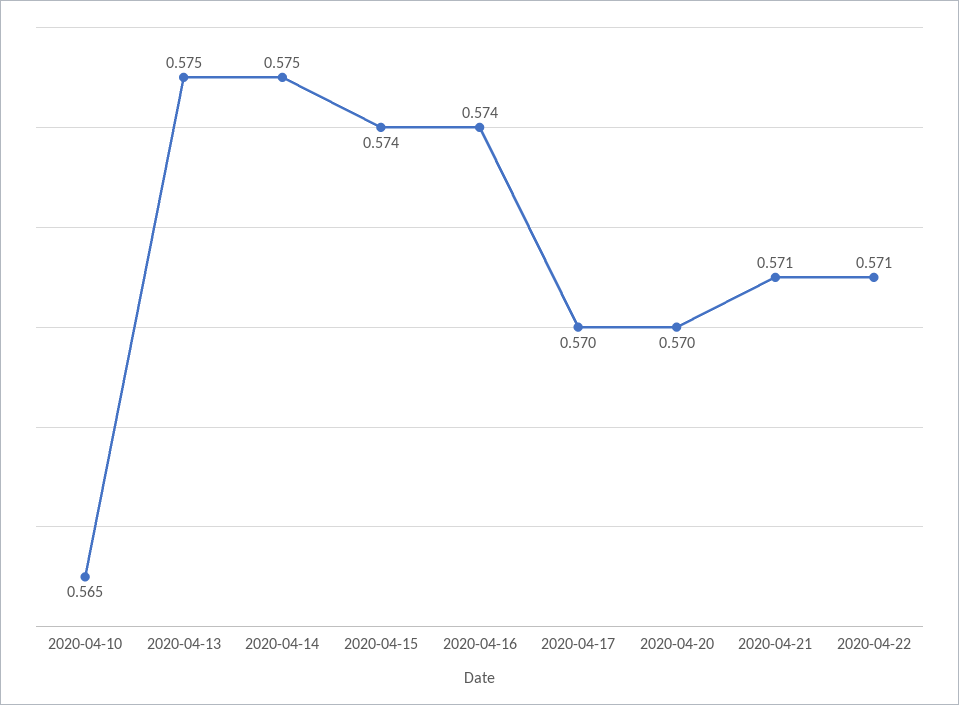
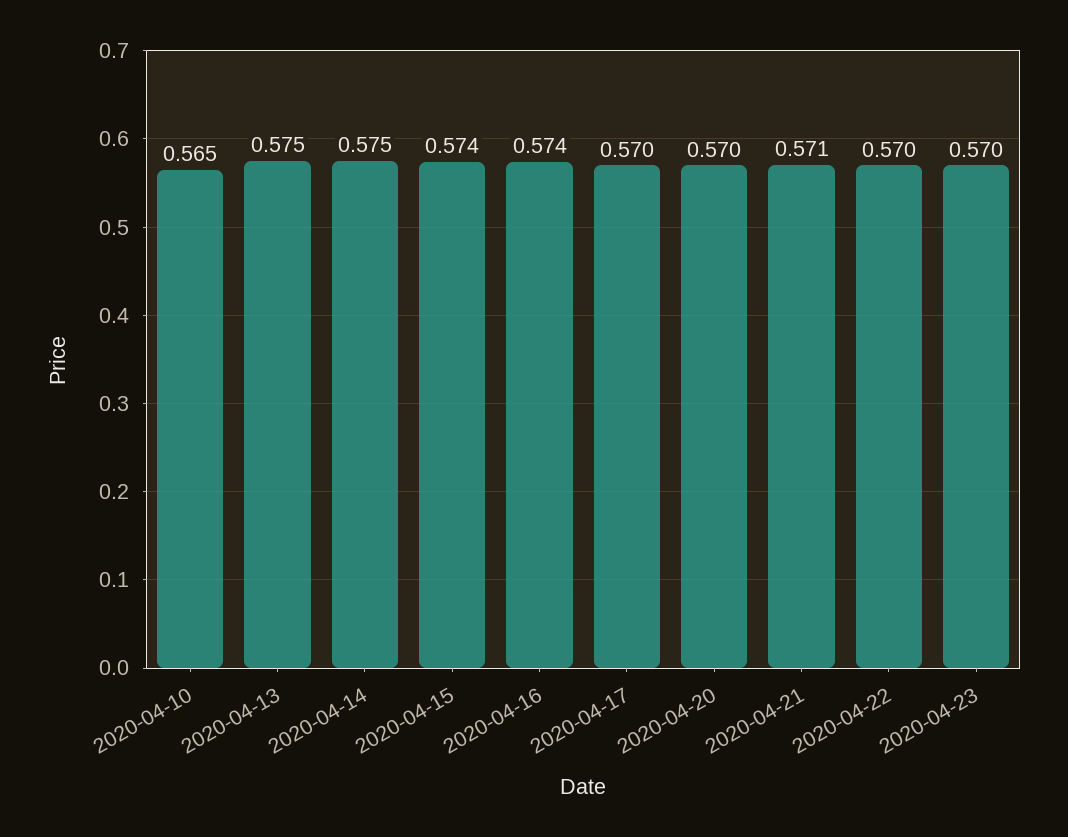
2020-04-22: 0.571 -> 0.57
2020-04-23: none -> 0.57

